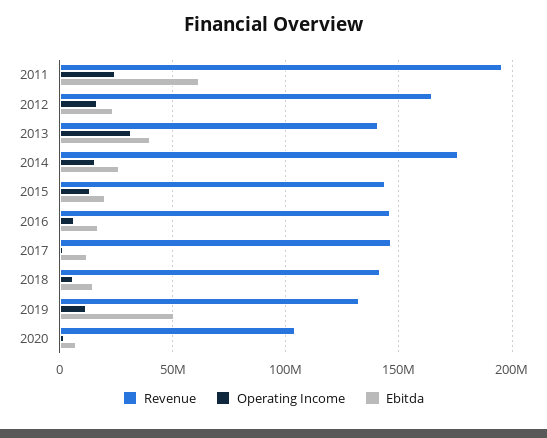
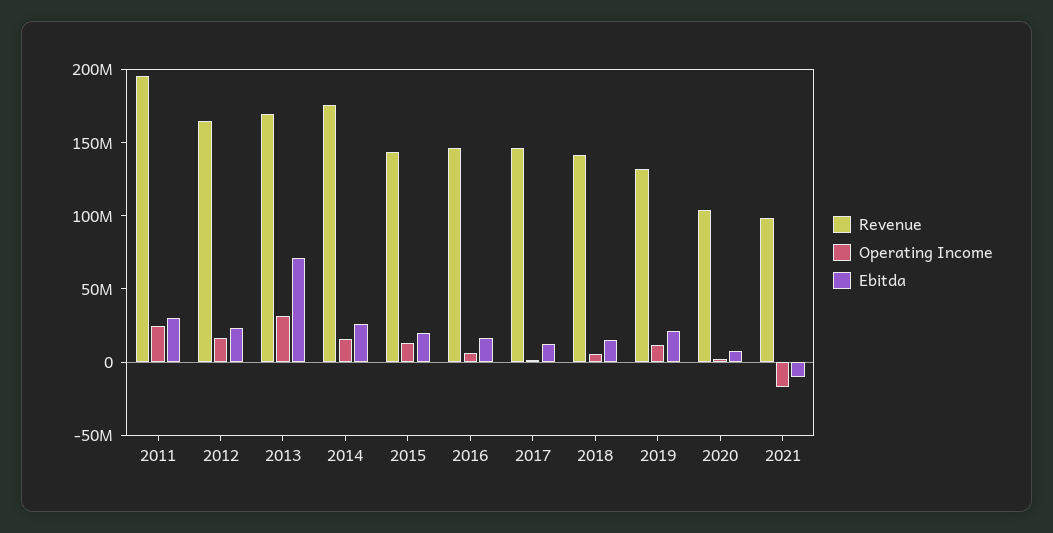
Ebitda, 2011: 60000000 -> 30000000
Revenue, 2013: 140000000 -> 170000000
Ebitda, 2013: 40000000 -> 70000000
Ebitda, 2019: 50000000 -> 20000000
Revenue, 2021: none -> 100000000
Operating Income, 2021: none -> -20000000
Ebitda, 2021: none -> -10000000

